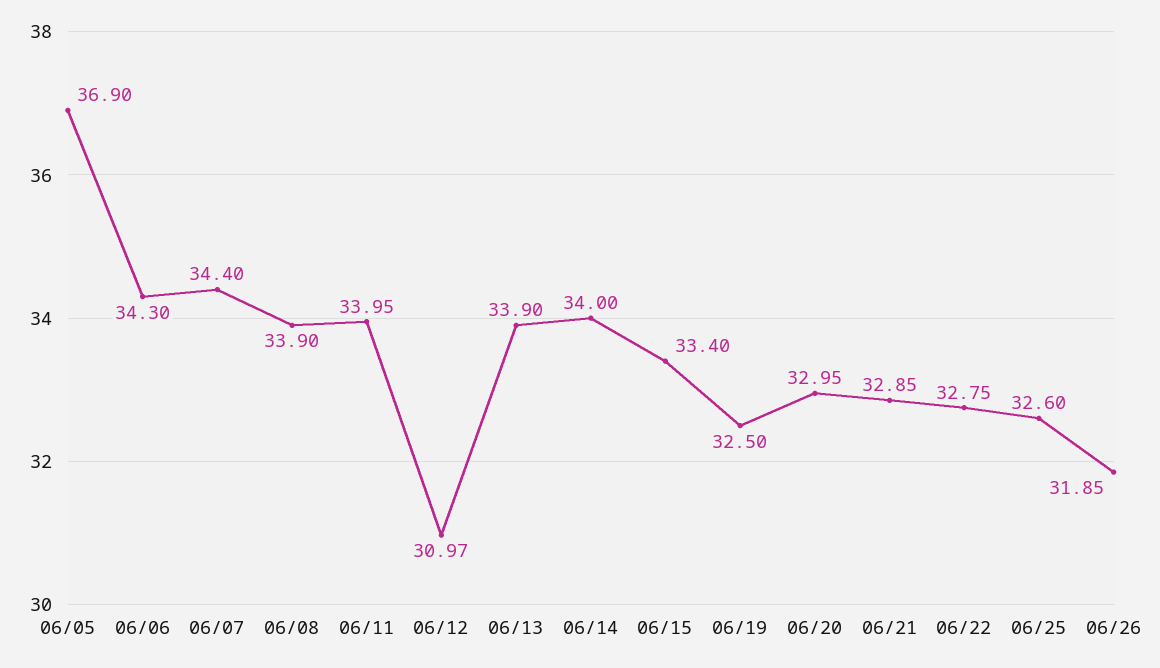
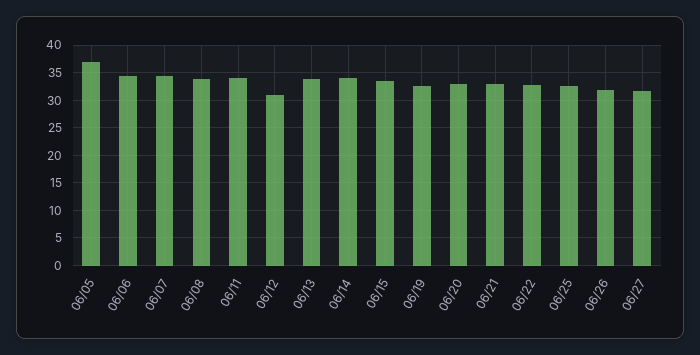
06/27: none -> 32.5

